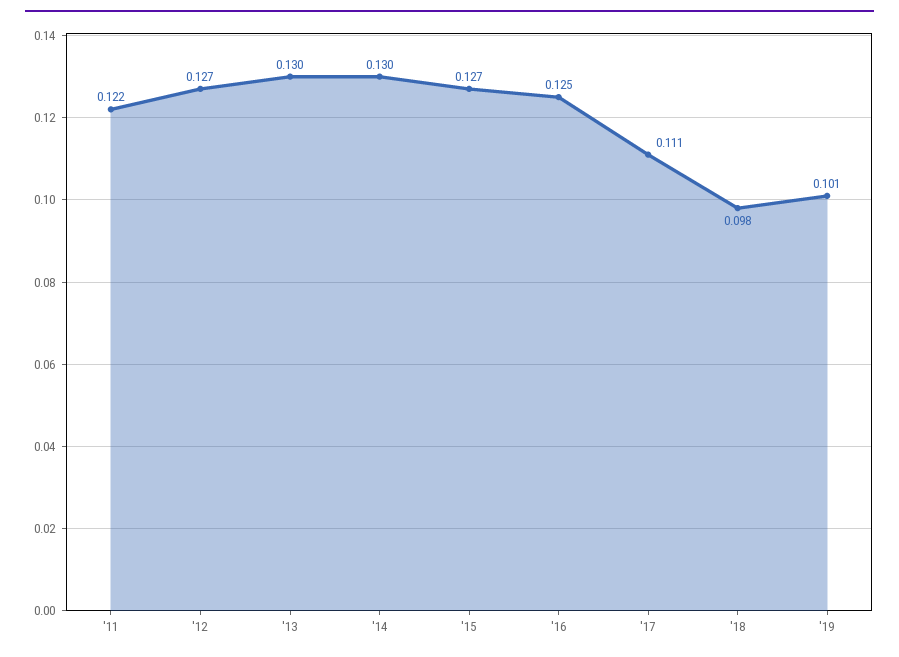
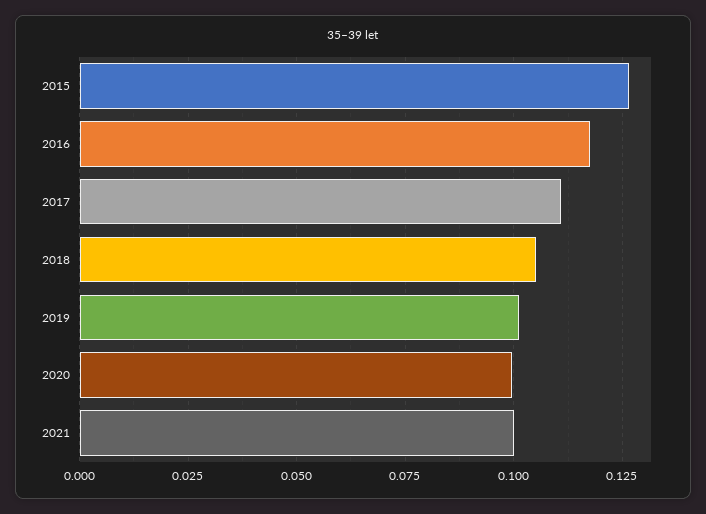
'11: 0.122 -> none
'12: 0.127 -> none
'13: 0.13 -> none
'14: 0.13 -> none
'16: 0.125 -> 0.1175
'18: 0.098 -> 0.105
2020: none -> 0.1
2021: none -> 0.1

